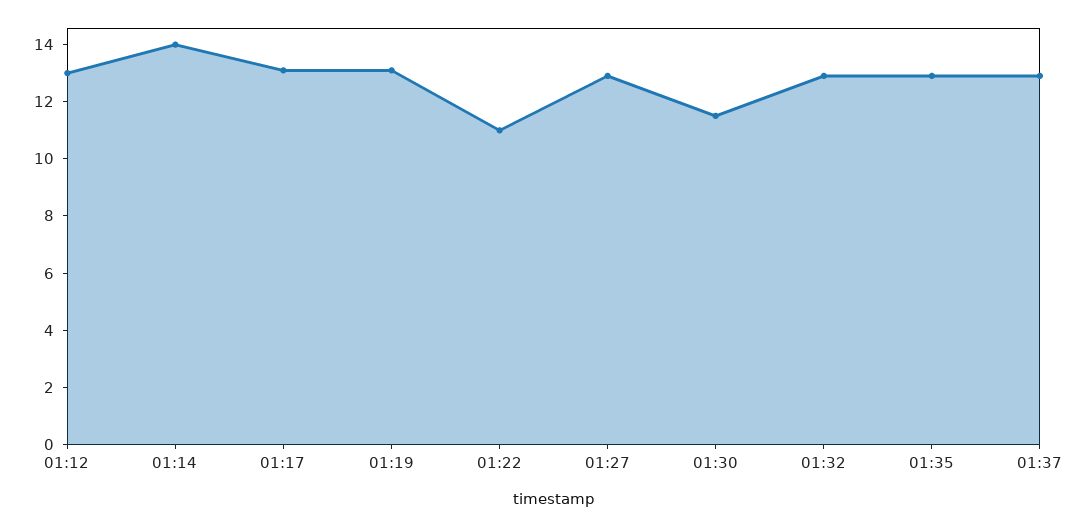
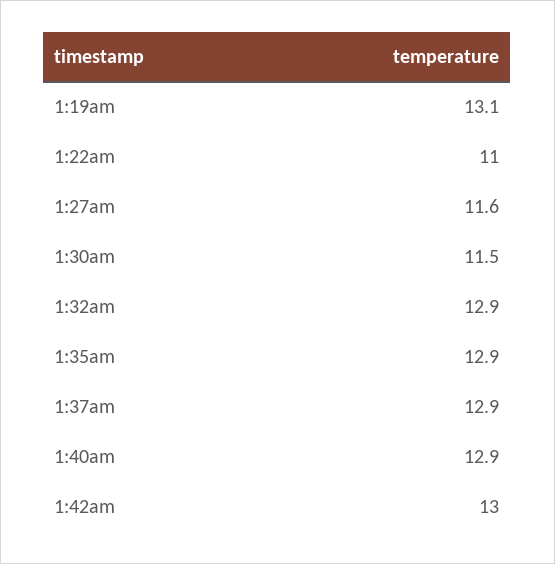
01:12: 13 -> none
01:14: 14 -> none
01:17: 13 -> none
01:27: 13 -> 11.6
1:40am: none -> 12.9
1:42am: none -> 13

